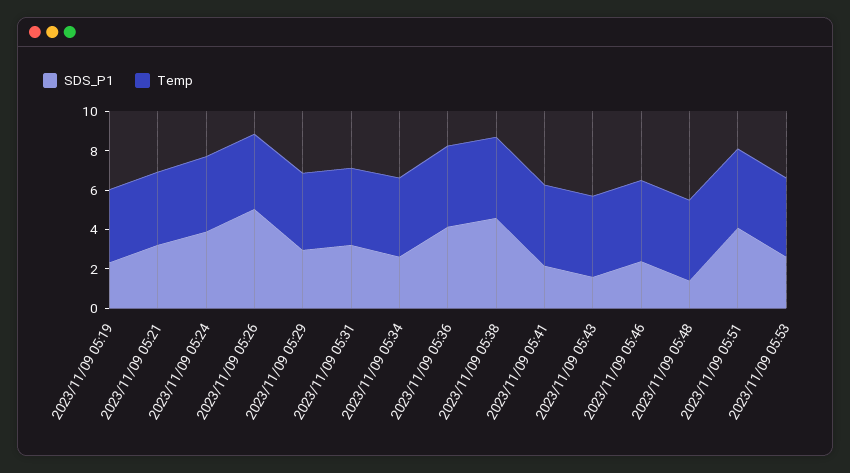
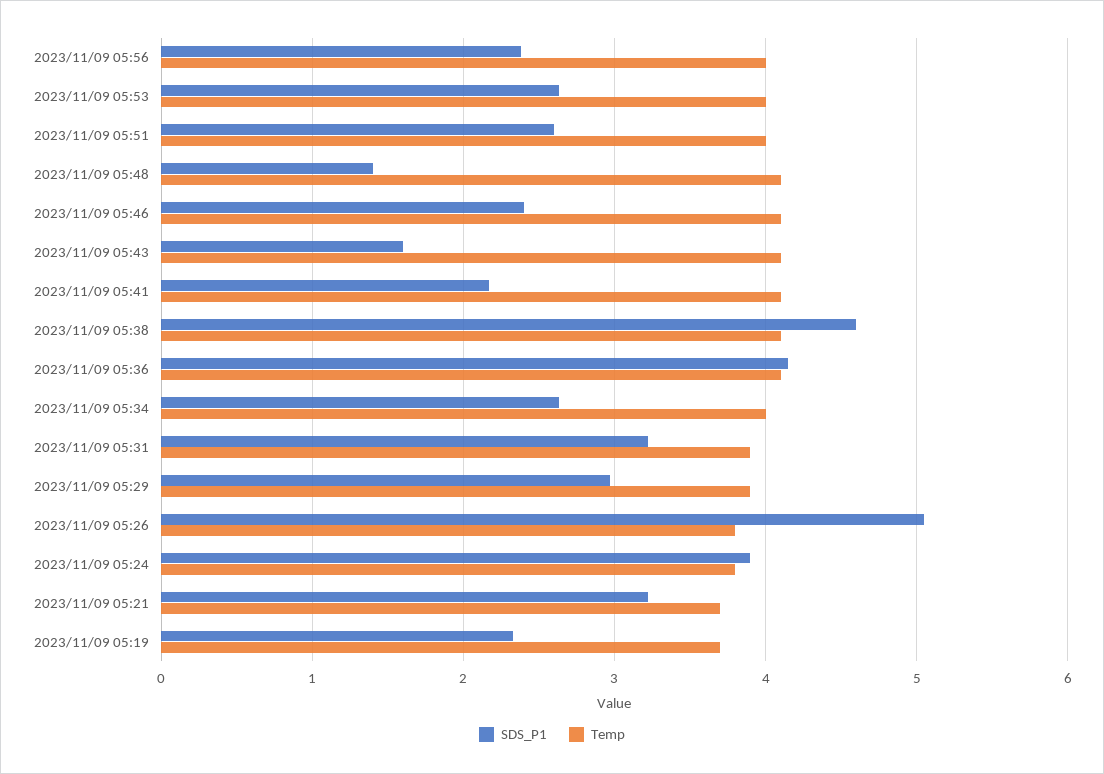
SDS_P1, 2023/11/09 05:51: 4 -> 2.6
SDS_P1, 2023/11/09 05:56: none -> 2.4
Temp, 2023/11/09 05:56: none -> 4

